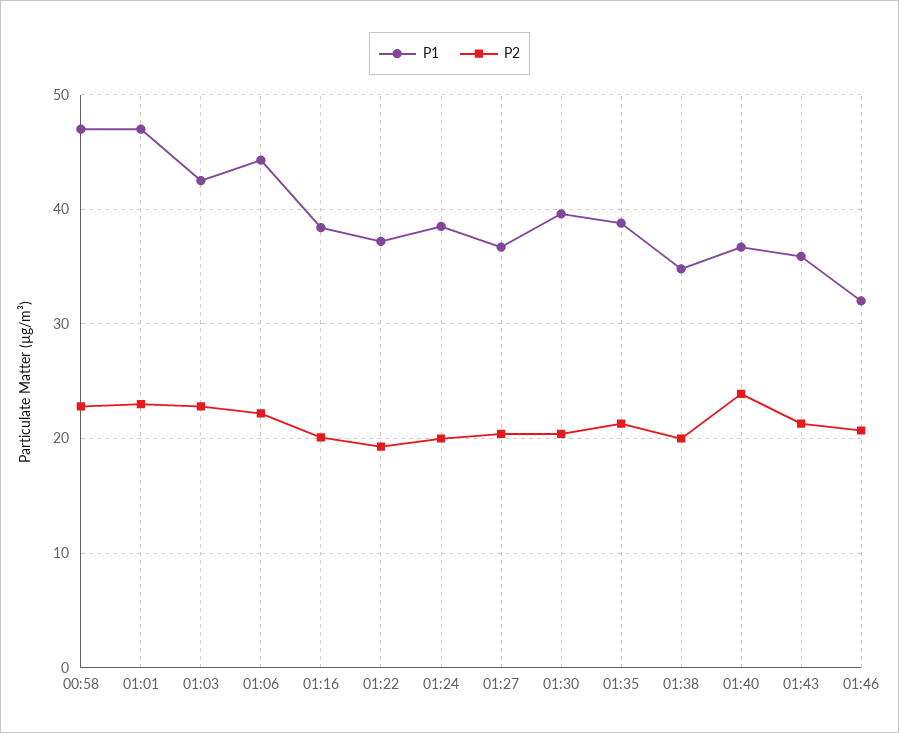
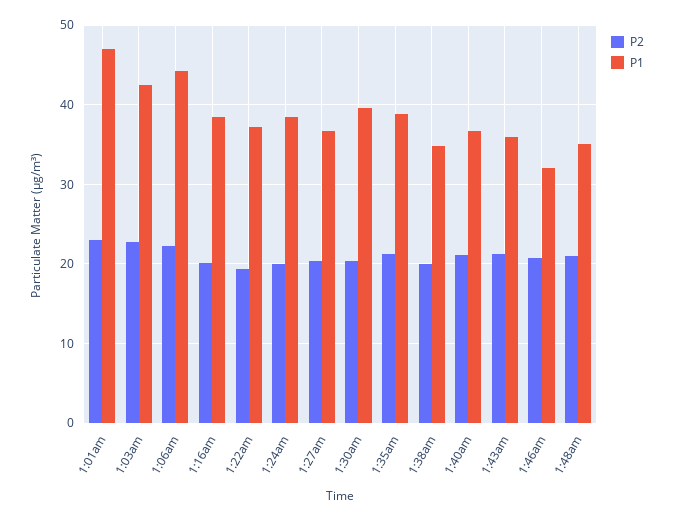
P1, 00:58: 47 -> none
P2, 00:58: 23 -> none
P2, 01:40: 24 -> 21
P2, 1:48am: none -> 21
P1, 1:48am: none -> 35

